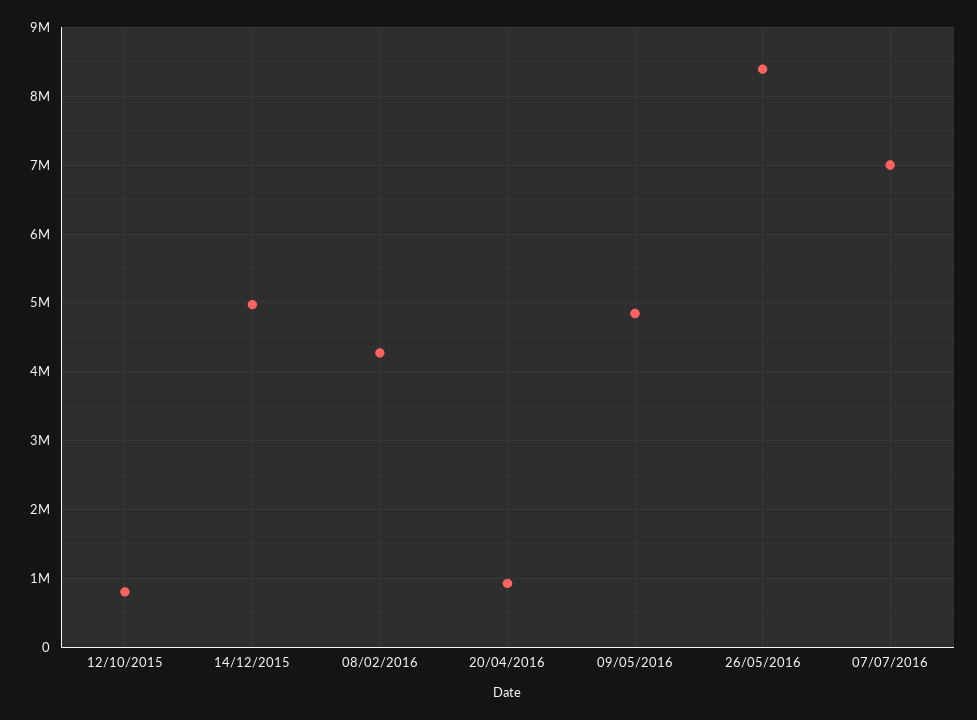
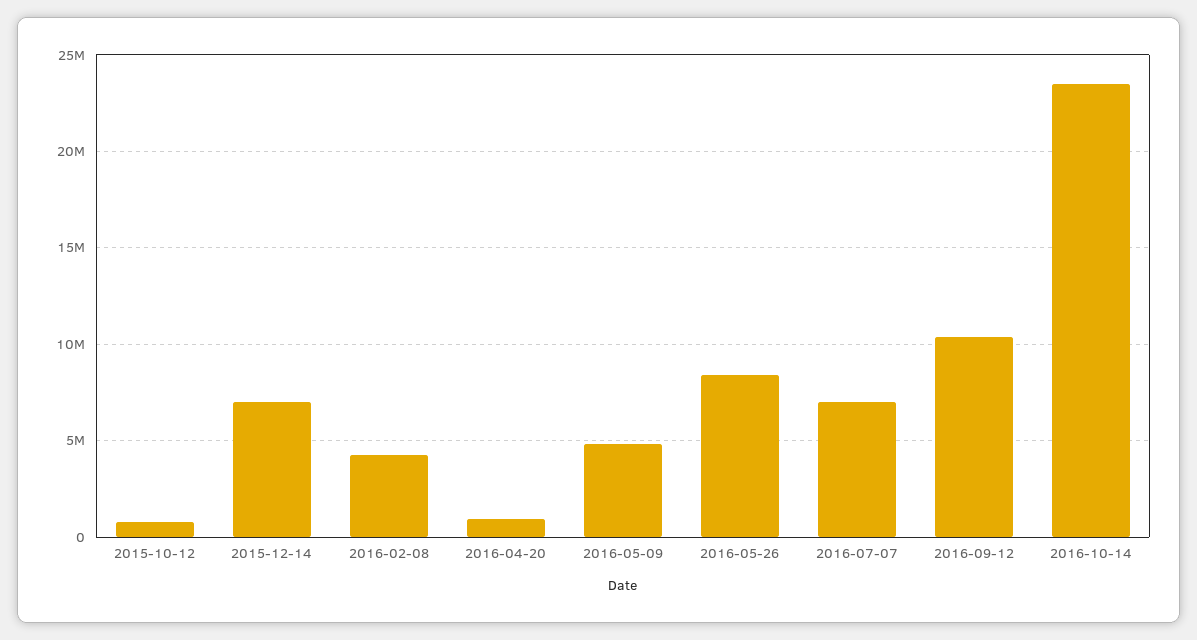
14/12/2015: 5000000 -> 7000000
2016-09-12: none -> 10500000
2016-10-14: none -> 23500000

